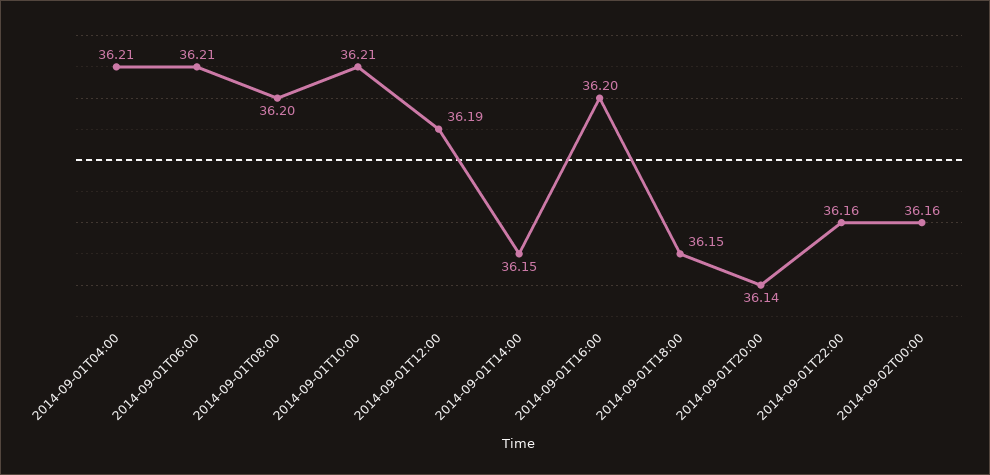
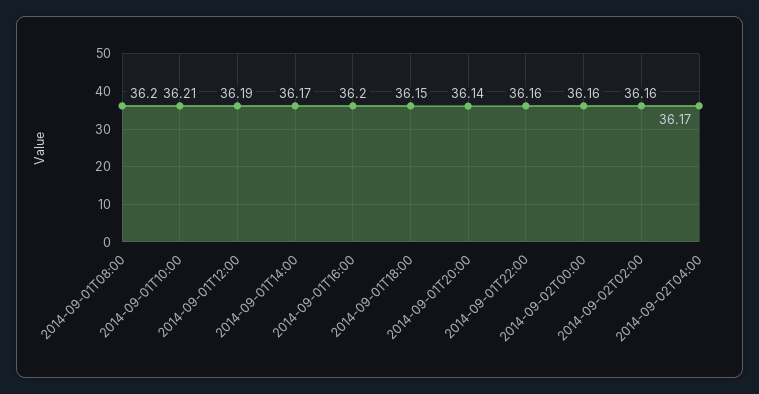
2014-09-01T04:00: 36.21 -> none
2014-09-01T06:00: 36.21 -> none
2014-09-01T14:00: 36.15 -> 36.17
2014-09-02T02:00: none -> 36.16
2014-09-02T04:00: none -> 36.17

